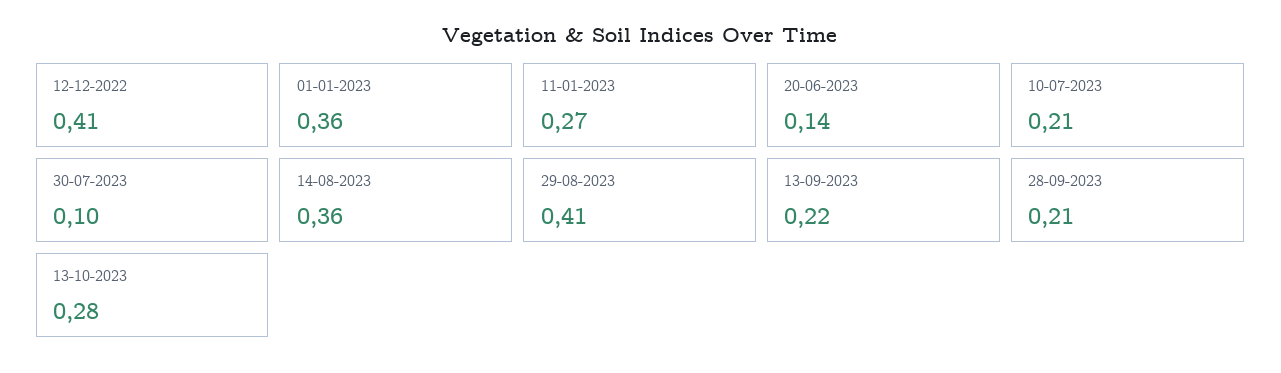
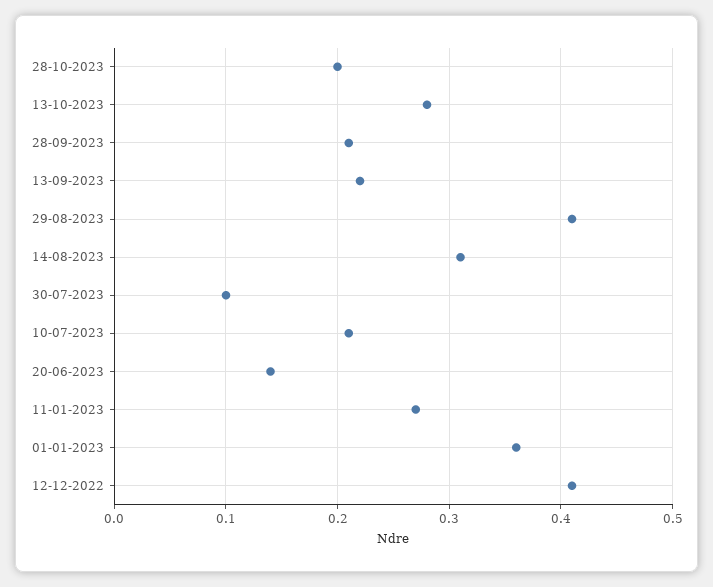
14-08-2023: 0.36 -> 0.31
28-10-2023: none -> 0.2

